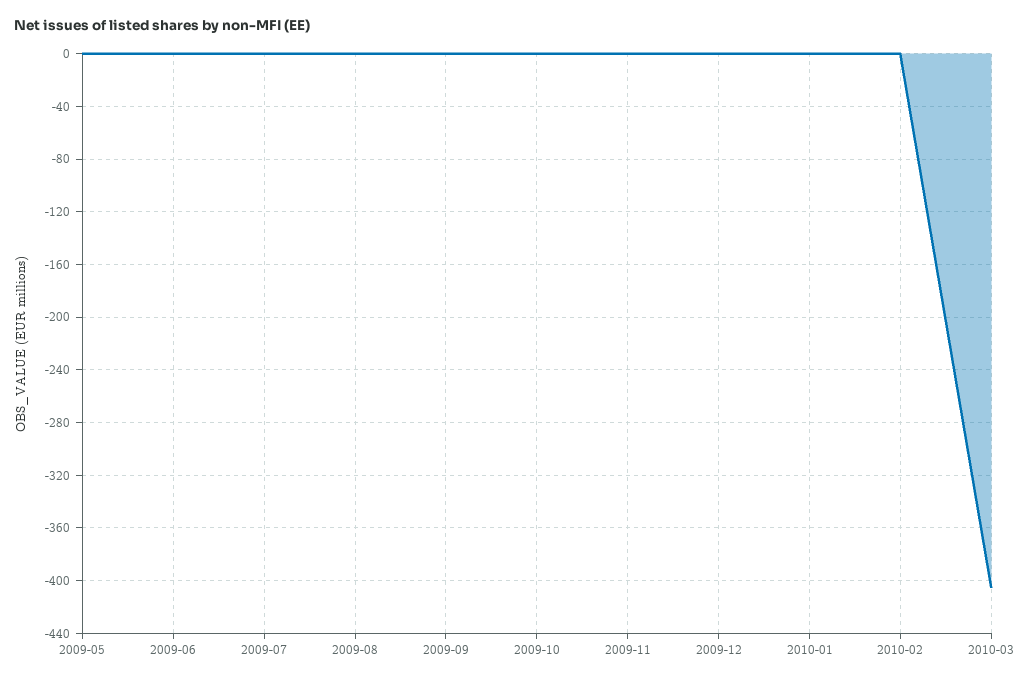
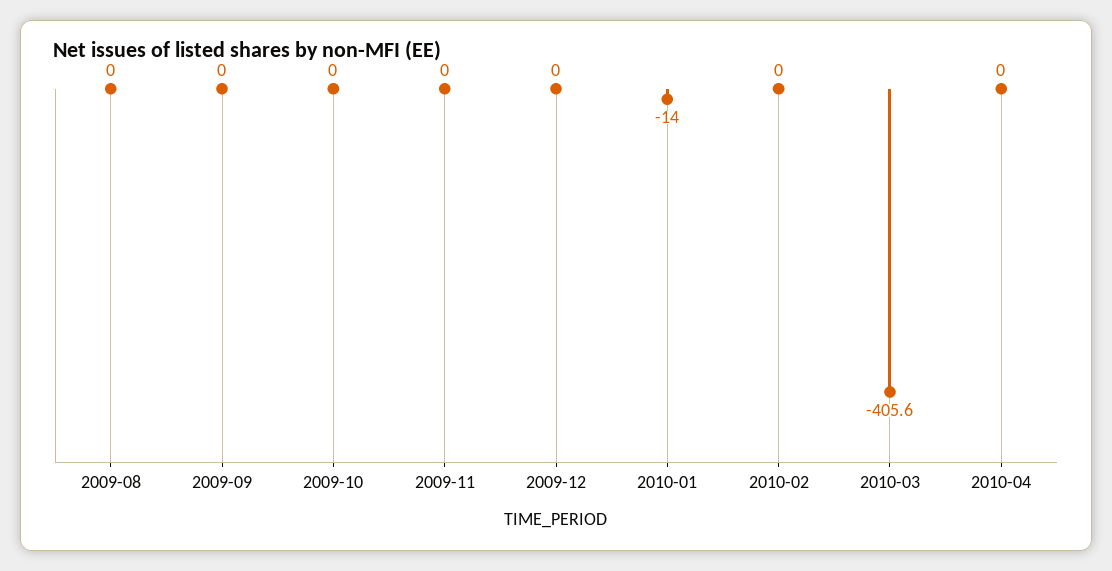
2009-05: 0 -> none
2009-06: 0 -> none
2009-07: 0 -> none
2010-01: 0 -> -14
2010-04: none -> 0

